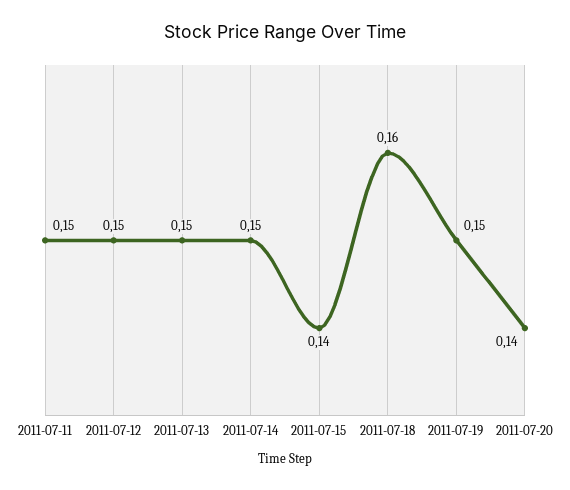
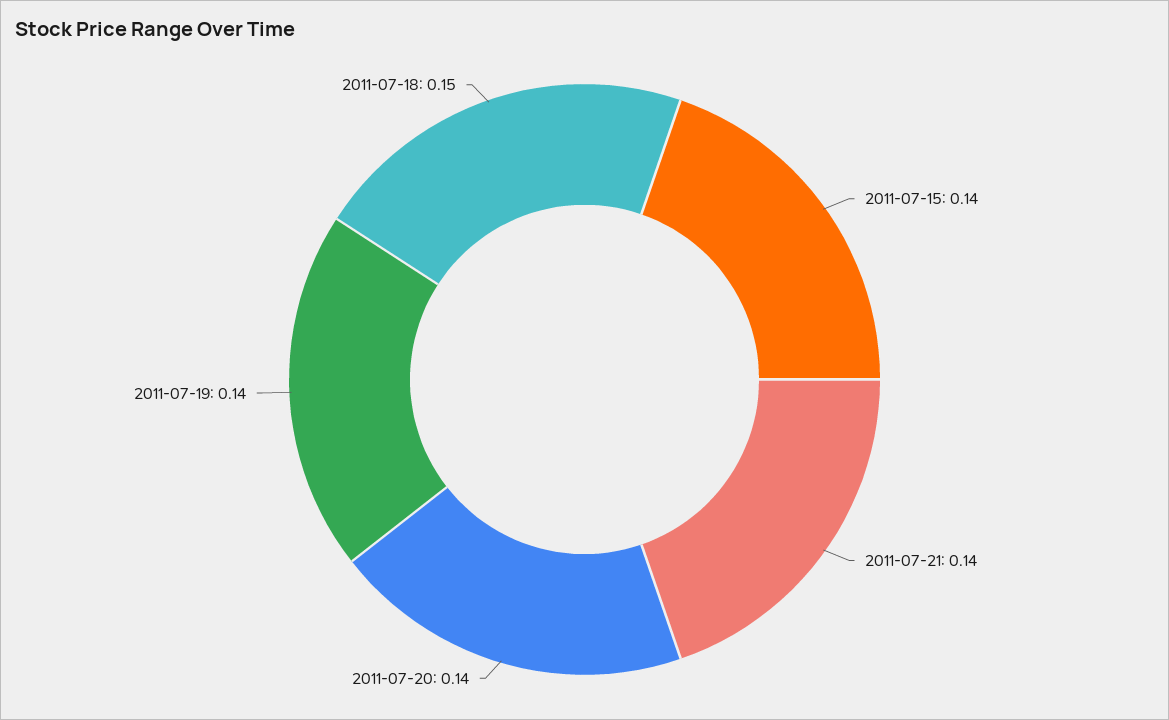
2011-07-11: 0.15 -> none
2011-07-12: 0.15 -> none
2011-07-13: 0.15 -> none
2011-07-14: 0.15 -> none
2011-07-18: 0.16 -> 0.15
2011-07-19: 0.15 -> 0.14
2011-07-21: none -> 0.14

